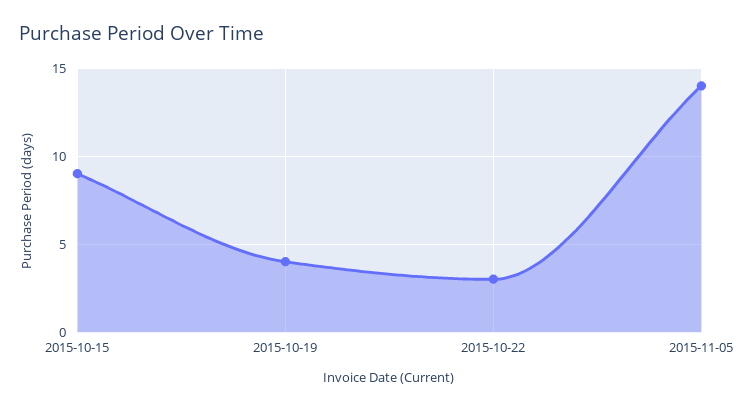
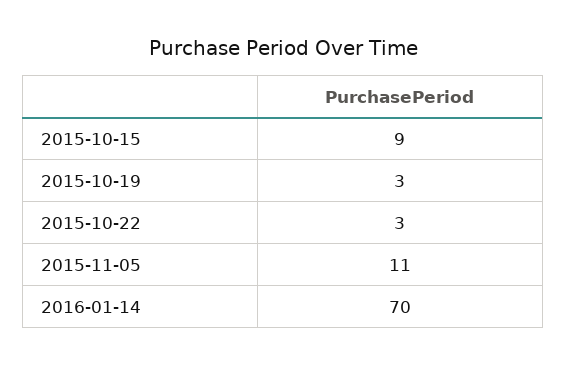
2015-10-19: 4 -> 3
2015-11-05: 14 -> 11
2016-01-14: none -> 70

